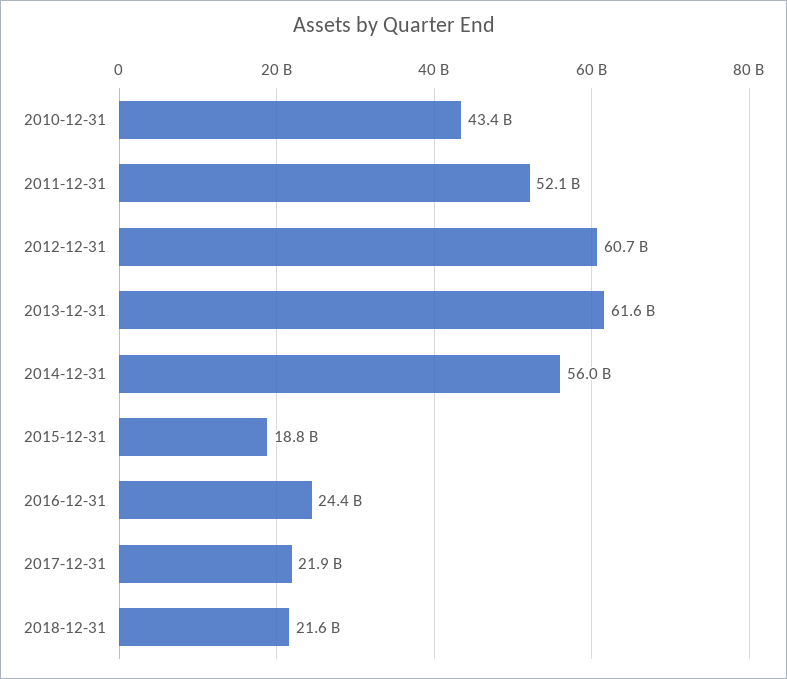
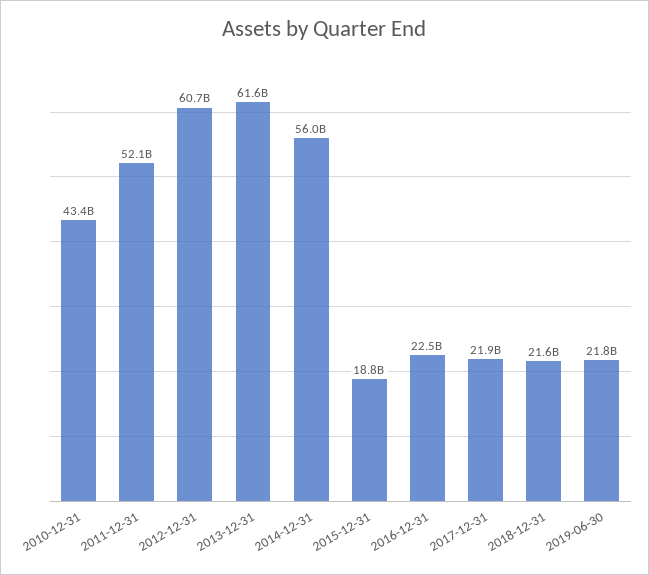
2016-12-31: 24400000000 -> 22500000000
2019-06-30: none -> 21800000000

